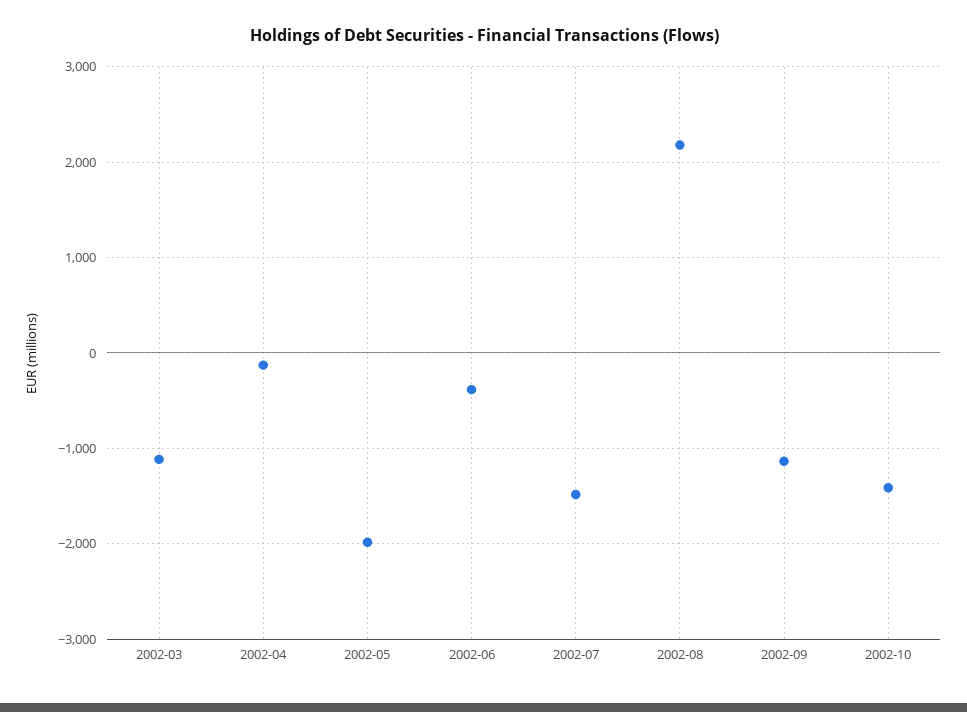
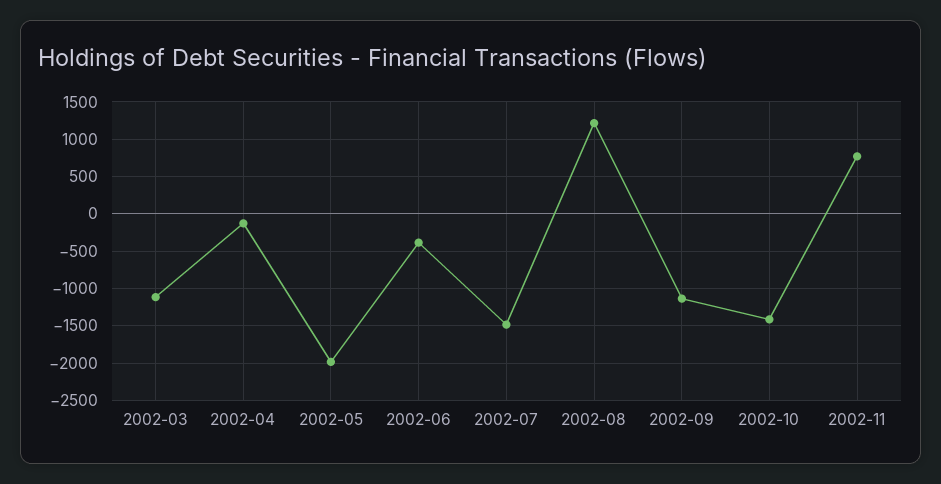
2002-08: 2200 -> 1200
2002-11: none -> 800

